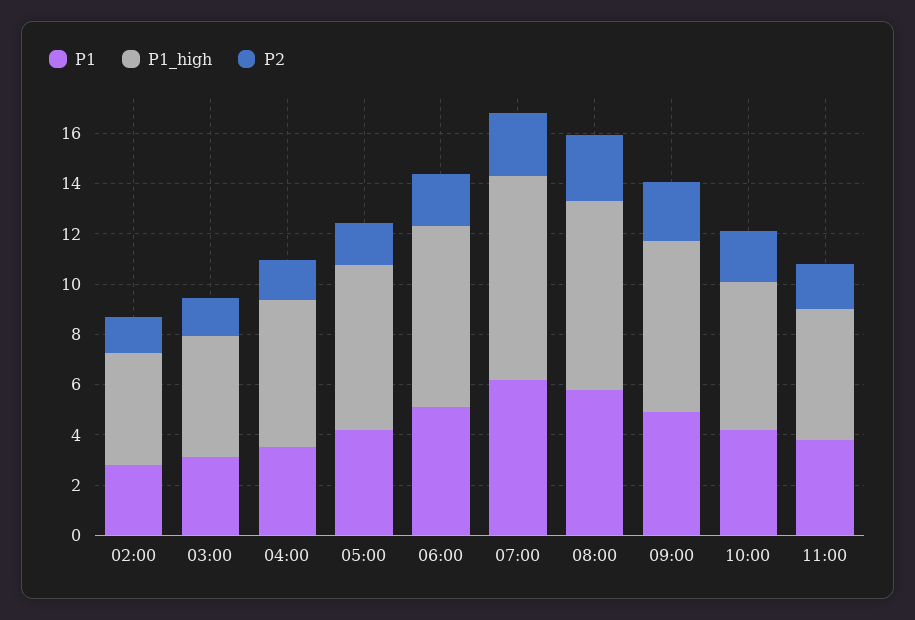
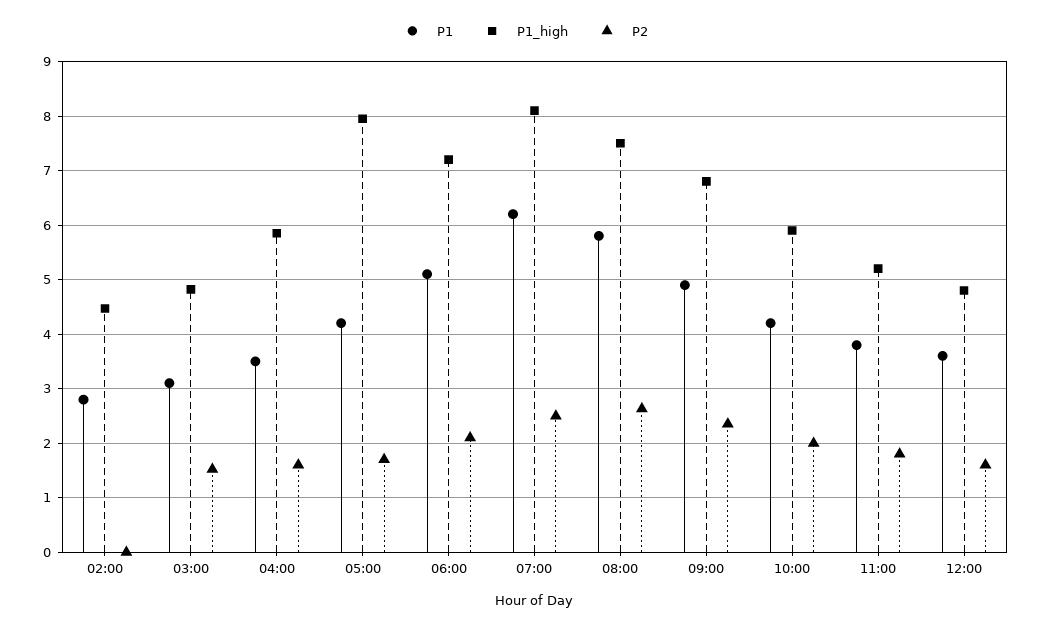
P2, 02:00: 1.5 -> 0
P1_high, 05:00: 6.5 -> 8
P1, 12:00: none -> 3.6
P1_high, 12:00: none -> 4.8
P2, 12:00: none -> 1.6

